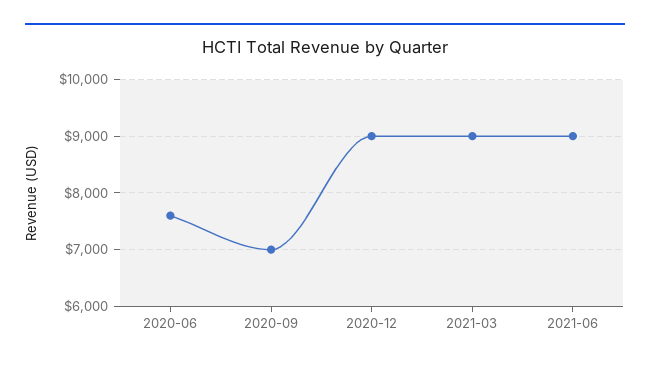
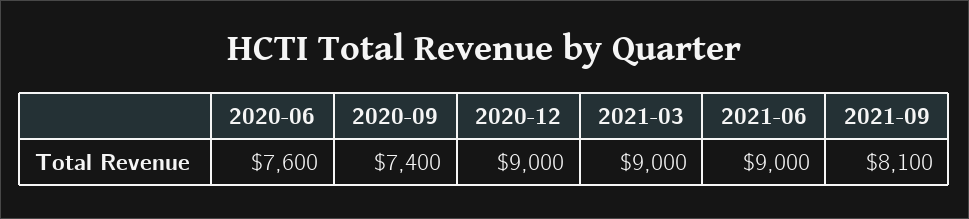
2020-09: 7000 -> 7400
2021-09: none -> 8100

